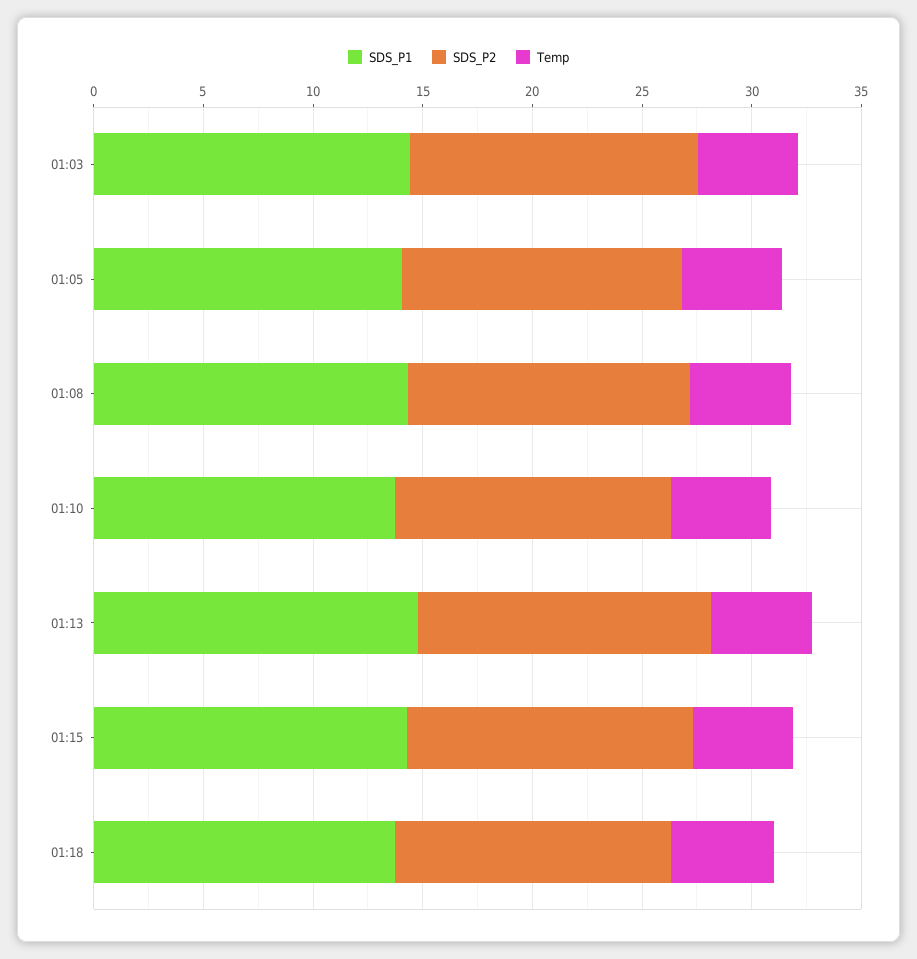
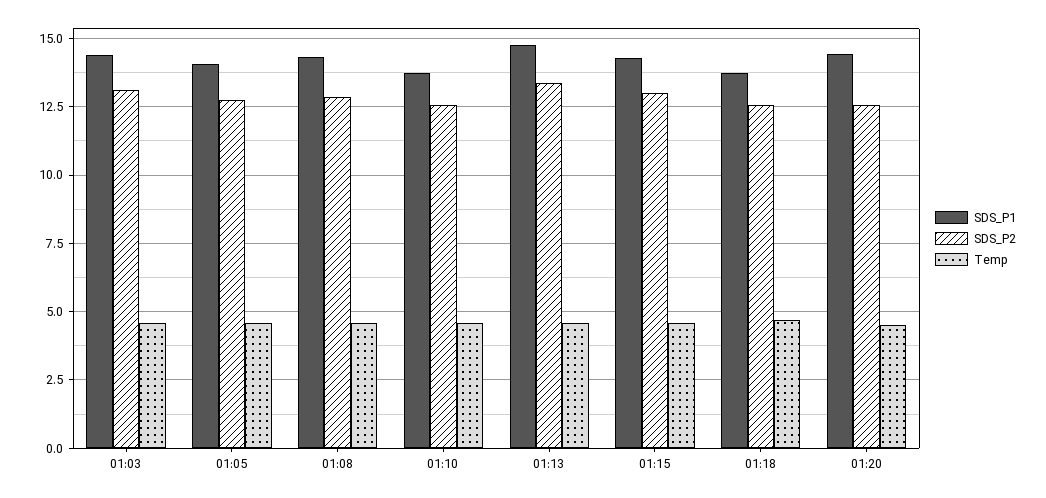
SDS_P1, 01:20: none -> 14.5
SDS_P2, 01:20: none -> 12.5
Temp, 01:20: none -> 4.5

